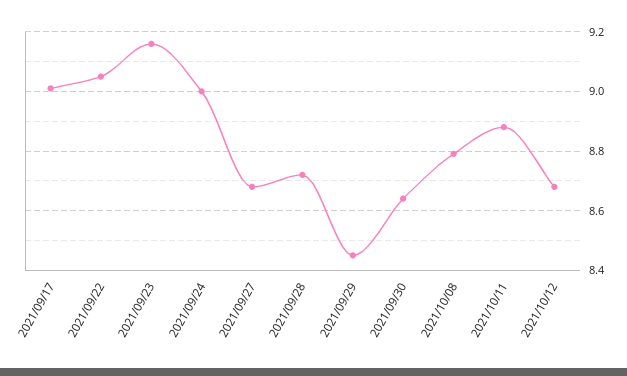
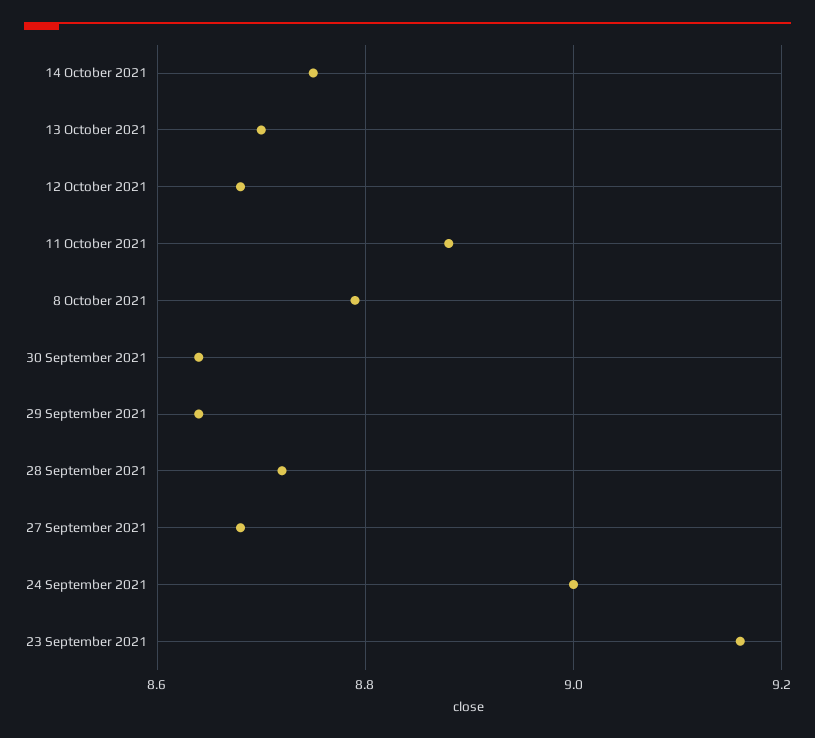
2021/09/17: 9 -> none
2021/09/22: 9.05 -> none
2021/09/29: 8.45 -> 8.65
14 October 2021: none -> 8.75
13 October 2021: none -> 8.7

